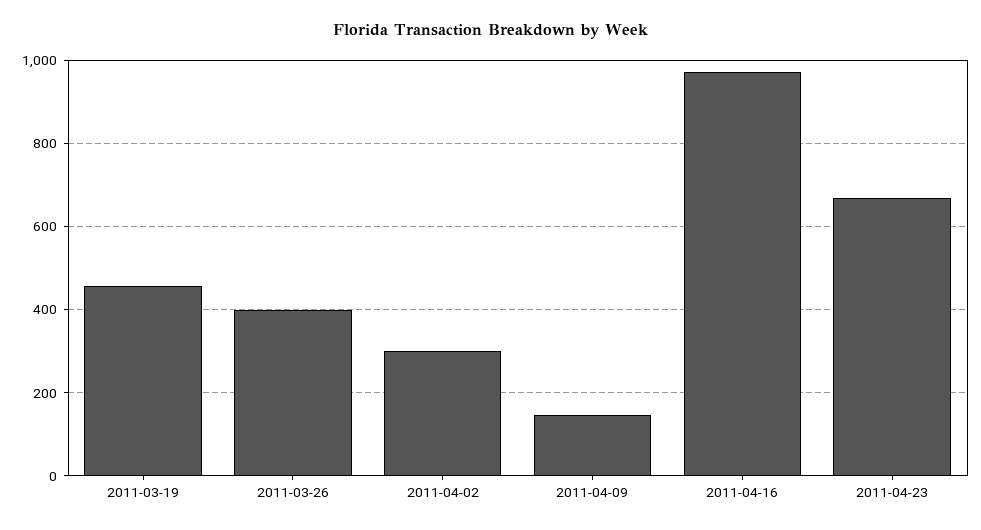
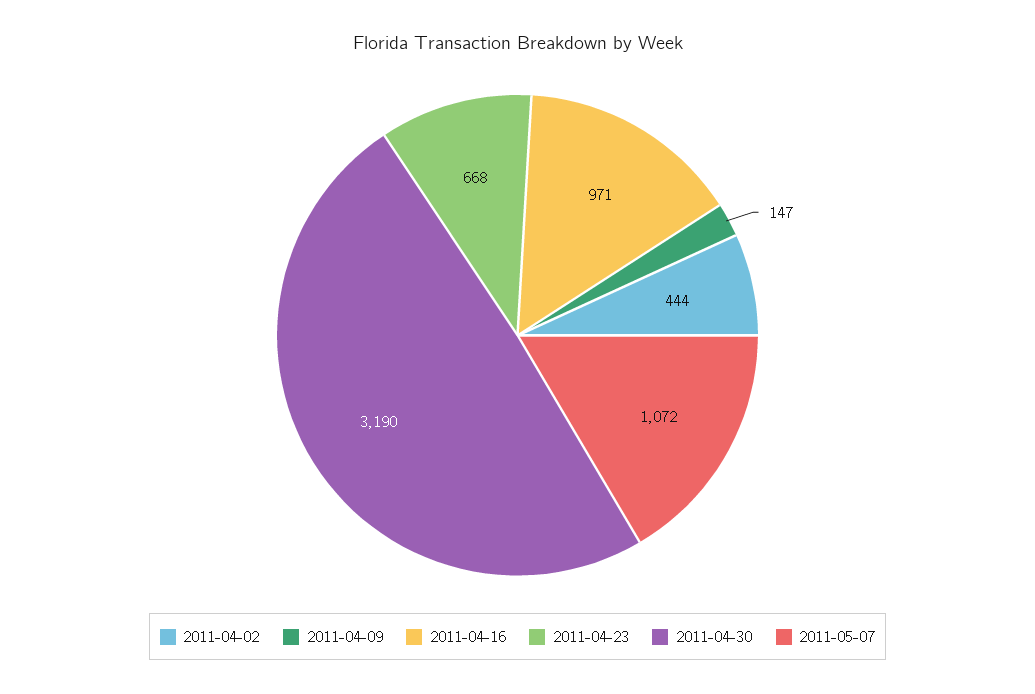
2011-03-19: 460 -> none
2011-03-26: 400 -> none
2011-04-02: 300 -> 444
2011-04-30: none -> 3190
2011-05-07: none -> 1072

